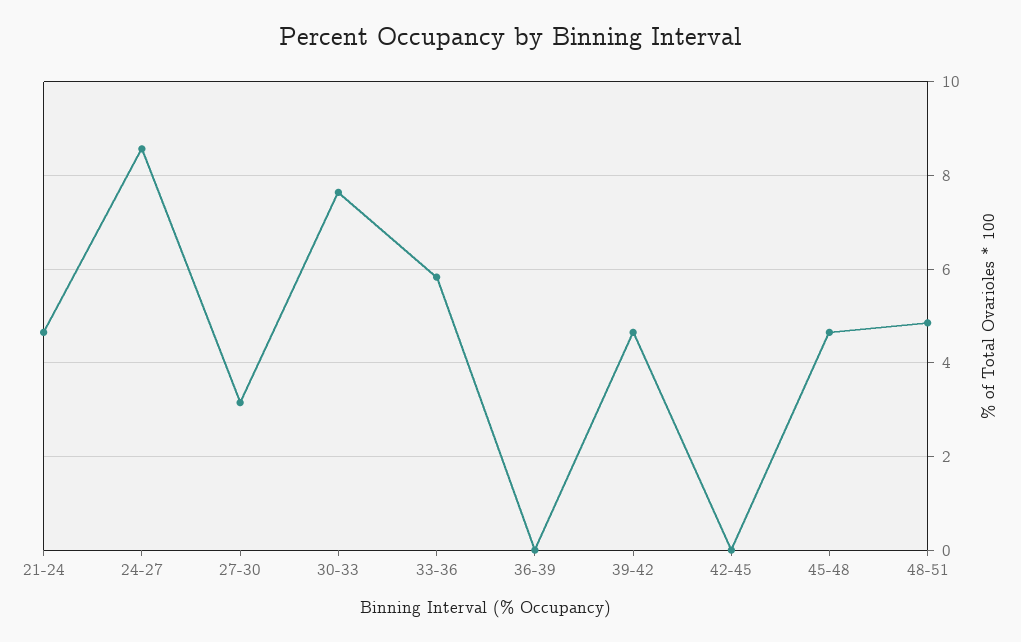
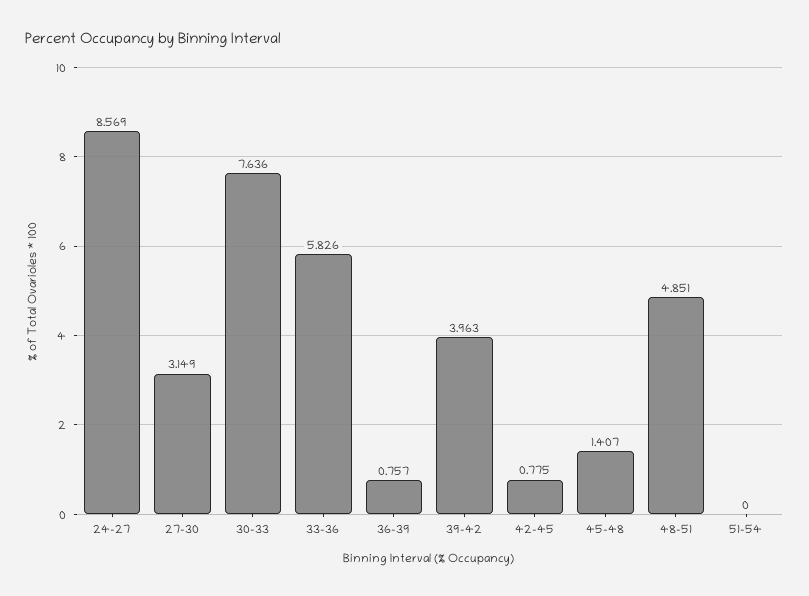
21-24: 4.6 -> none
36-39: 0 -> 0.757
39-42: 4.6 -> 3.963
42-45: 0 -> 0.775
45-48: 4.6 -> 1.407
51-54: none -> 0

